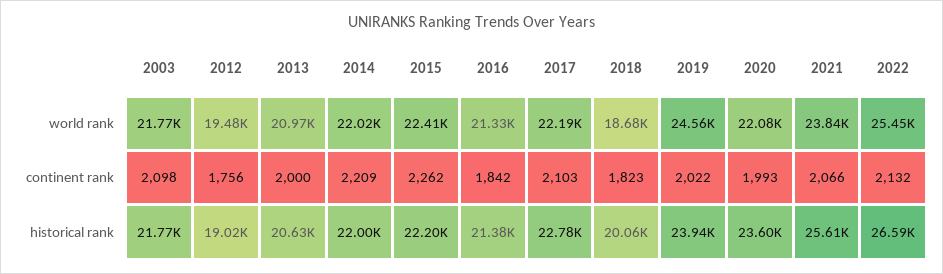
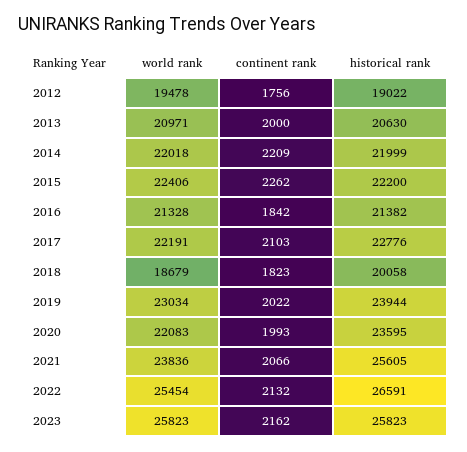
2003, world rank: 21770 -> none
2019, world rank: 24560 -> 23034
2003, continent rank: 2098 -> none
2003, historical rank: 21770 -> none
2023, world rank: none -> 25823
2023, continent rank: none -> 2162
2023, historical rank: none -> 25823

